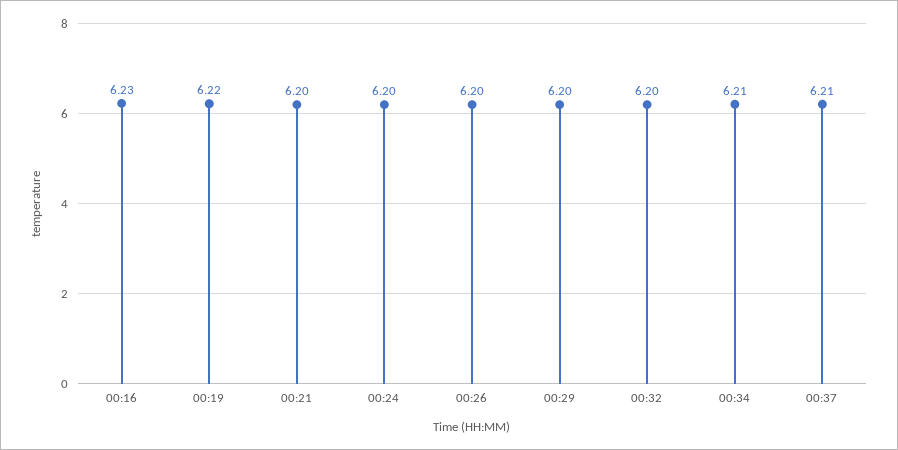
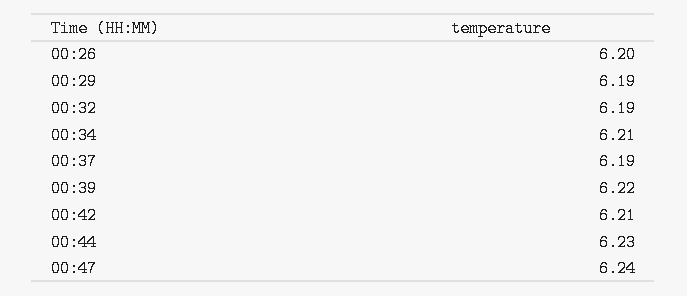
00:16: 6.23 -> none
00:19: 6.22 -> none
00:21: 6.2 -> none
00:24: 6.2 -> none
00:29: 6.2 -> 6.19
00:32: 6.2 -> 6.19
00:37: 6.21 -> 6.19
00:39: none -> 6.22
00:42: none -> 6.21
00:44: none -> 6.23
00:47: none -> 6.24

